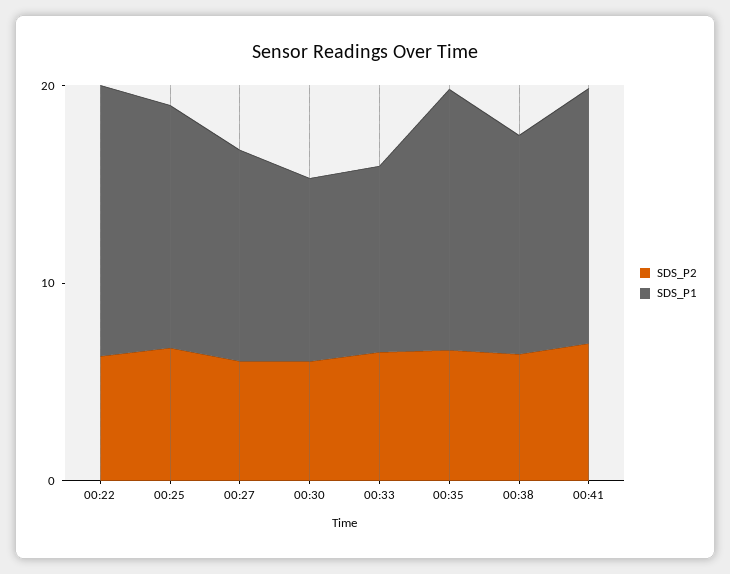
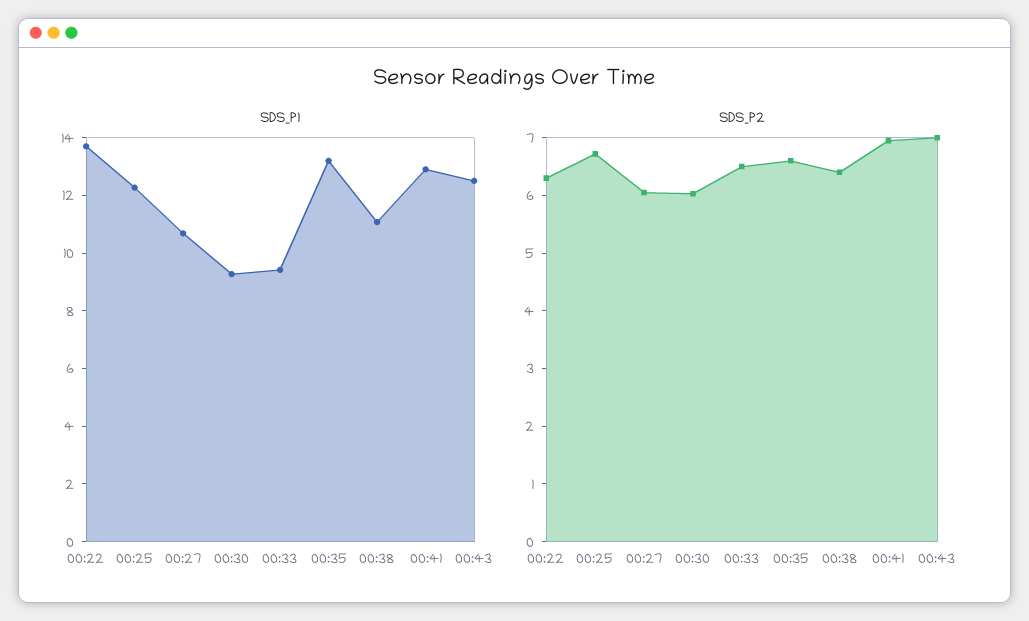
SDS_P1, 00:43: none -> 12.5
SDS_P2, 00:43: none -> 7

